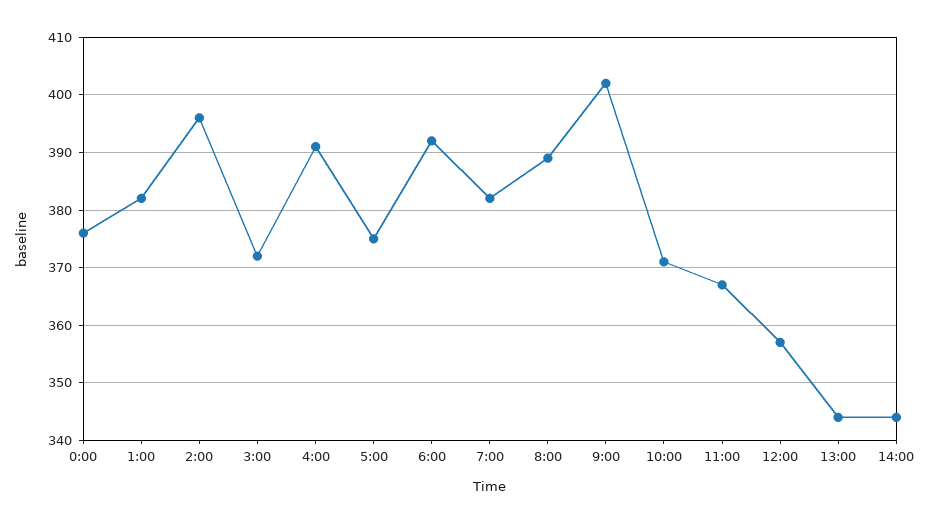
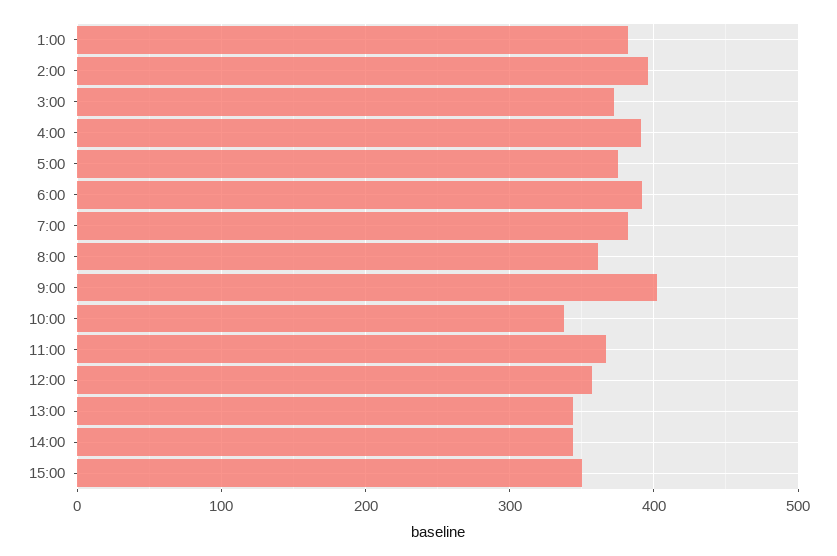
0:00: 375 -> none
8:00: 390 -> 360
10:00: 370 -> 340
15:00: none -> 350

